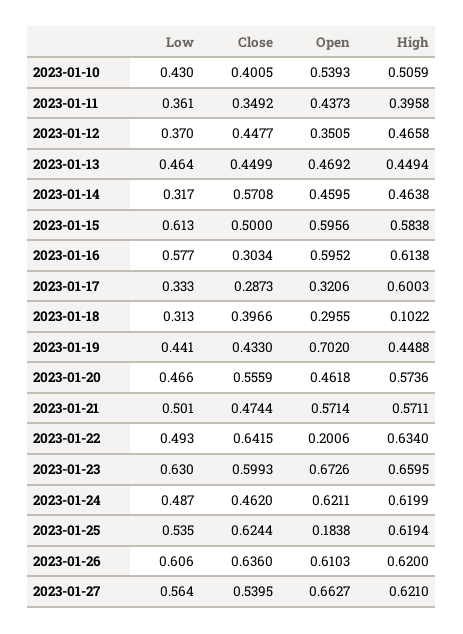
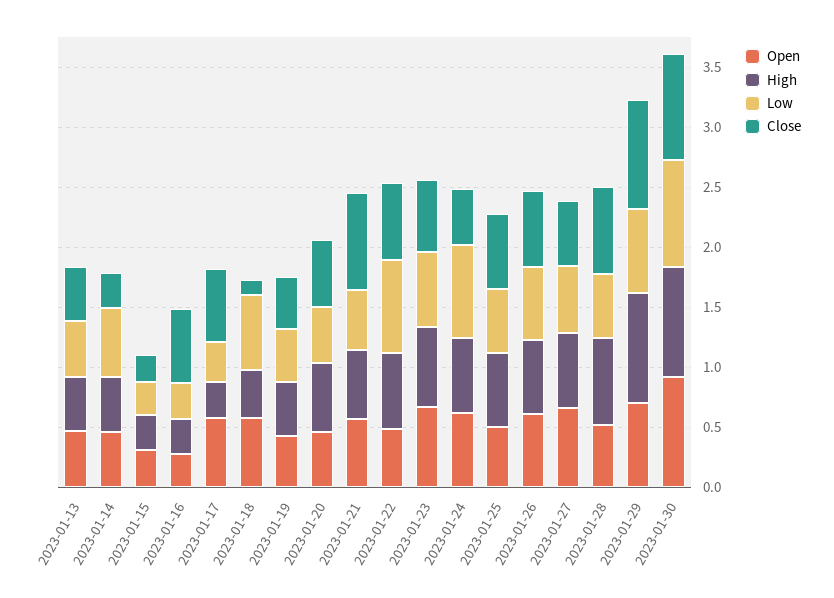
Low, 2023-01-10: 0.43 -> none
Close, 2023-01-10: 0.4005 -> none
Open, 2023-01-10: 0.5393 -> none
High, 2023-01-10: 0.5059 -> none
Low, 2023-01-11: 0.361 -> none
Close, 2023-01-11: 0.3492 -> none
Open, 2023-01-11: 0.4373 -> none
High, 2023-01-11: 0.3958 -> none
Low, 2023-01-12: 0.37 -> none
Close, 2023-01-12: 0.4477 -> none
Open, 2023-01-12: 0.3505 -> none
High, 2023-01-12: 0.4658 -> none
Low, 2023-01-14: 0.317 -> 0.6
Close, 2023-01-14: 0.5708 -> 0.3
Low, 2023-01-15: 0.613 -> 0.3
Close, 2023-01-15: 0.5 -> 0.2
Open, 2023-01-15: 0.5956 -> 0.3
High, 2023-01-15: 0.5838 -> 0.3
Low, 2023-01-16: 0.577 -> 0.3
Close, 2023-01-16: 0.3034 -> 0.6
Open, 2023-01-16: 0.5952 -> 0.3
High, 2023-01-16: 0.6138 -> 0.3
Close, 2023-01-17: 0.2873 -> 0.6
Open, 2023-01-17: 0.3206 -> 0.6
High, 2023-01-17: 0.6003 -> 0.3
Low, 2023-01-18: 0.313 -> 0.6
Close, 2023-01-18: 0.3966 -> 0.1
Open, 2023-01-18: 0.2955 -> 0.6
High, 2023-01-18: 0.1022 -> 0.4
Open, 2023-01-19: 0.702 -> 0.4
Close, 2023-01-21: 0.4744 -> 0.8
Low, 2023-01-22: 0.493 -> 0.8
Open, 2023-01-22: 0.2006 -> 0.5
Low, 2023-01-24: 0.487 -> 0.8
Open, 2023-01-25: 0.1838 -> 0.5
Open, 2023-01-28: none -> 0.5
High, 2023-01-28: none -> 0.7
Low, 2023-01-28: none -> 0.5
Close, 2023-01-28: none -> 0.7
Open, 2023-01-29: none -> 0.7
High, 2023-01-29: none -> 0.9
Low, 2023-01-29: none -> 0.7
Close, 2023-01-29: none -> 0.9
Open, 2023-01-30: none -> 0.9
High, 2023-01-30: none -> 0.9
Low, 2023-01-30: none -> 0.9
Close, 2023-01-30: none -> 0.9

